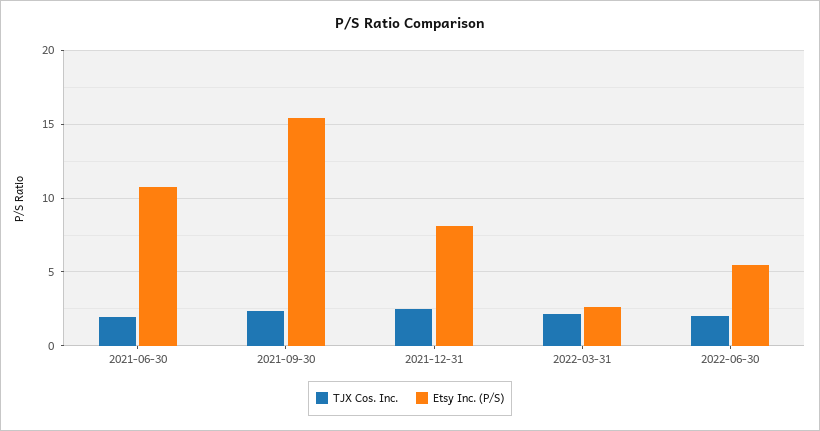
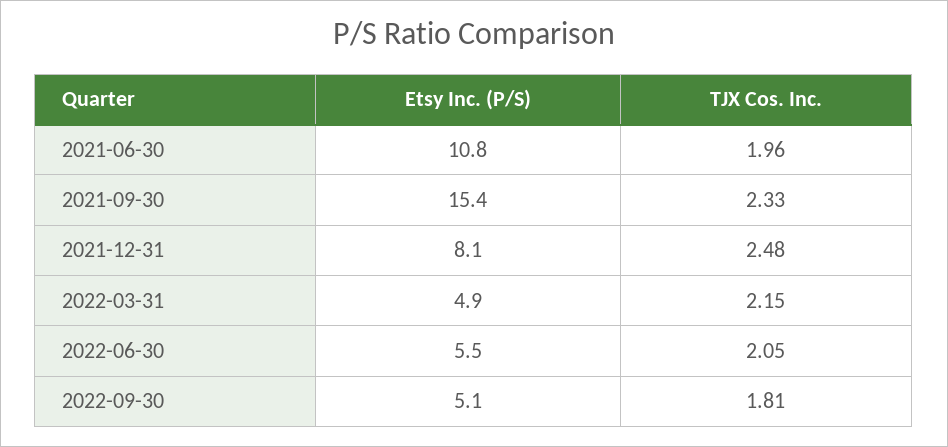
Etsy Inc. (P/S), 2022-03-31: 2.5 -> 4.9
Etsy Inc. (P/S), 2022-09-30: none -> 5.1
TJX Cos. Inc., 2022-09-30: none -> 1.81

